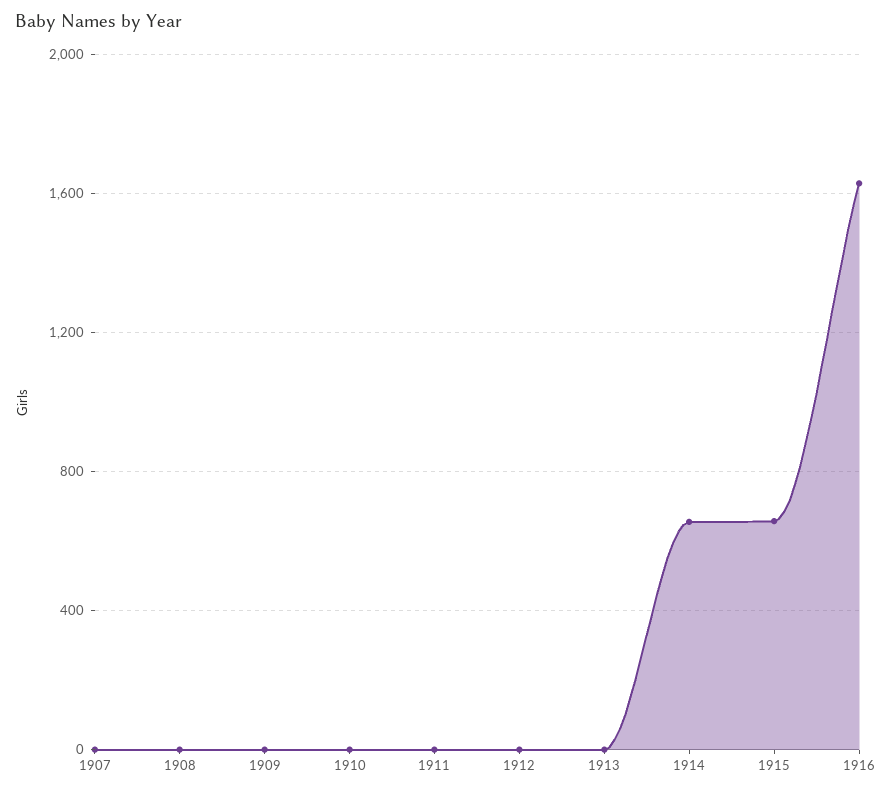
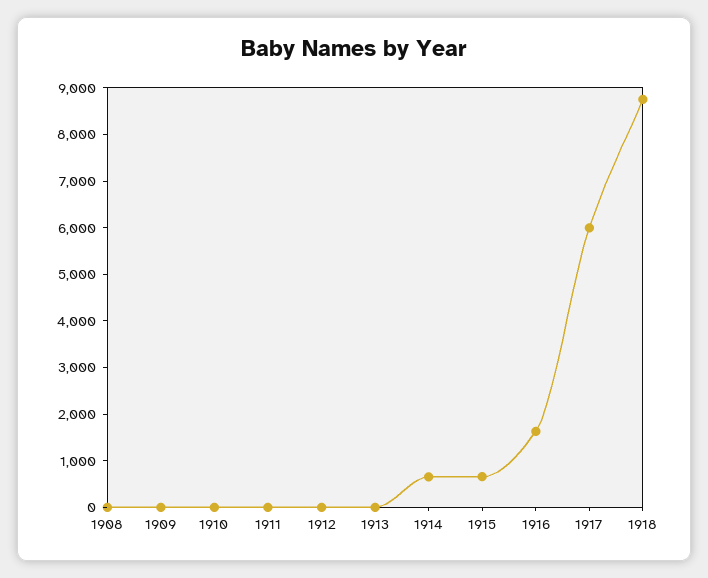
1907: 0 -> none
1917: none -> 6000
1918: none -> 8800

